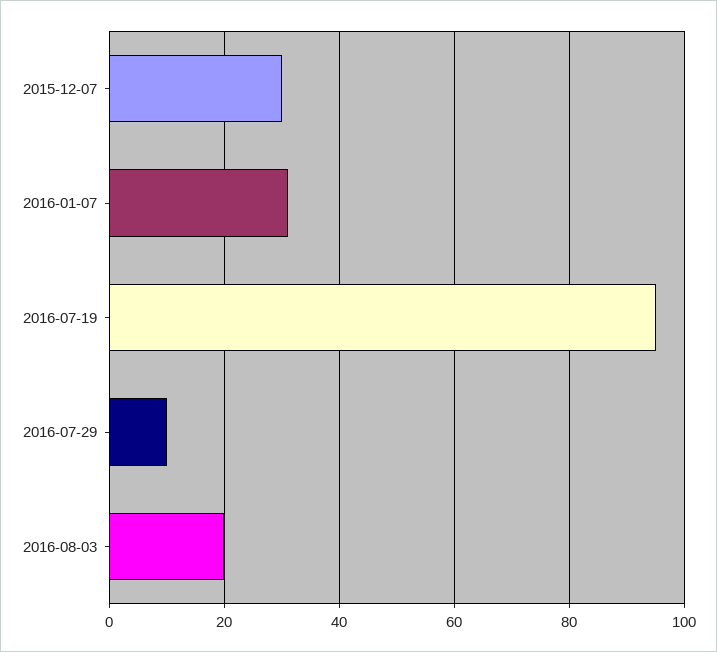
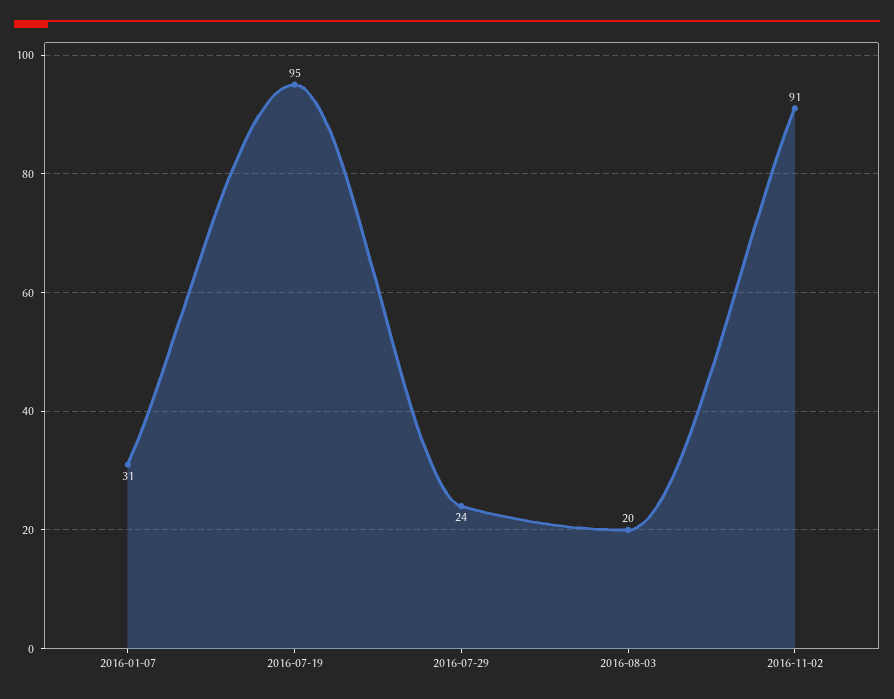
2015-12-07: 30 -> none
2016-07-29: 10 -> 24
2016-11-02: none -> 91

